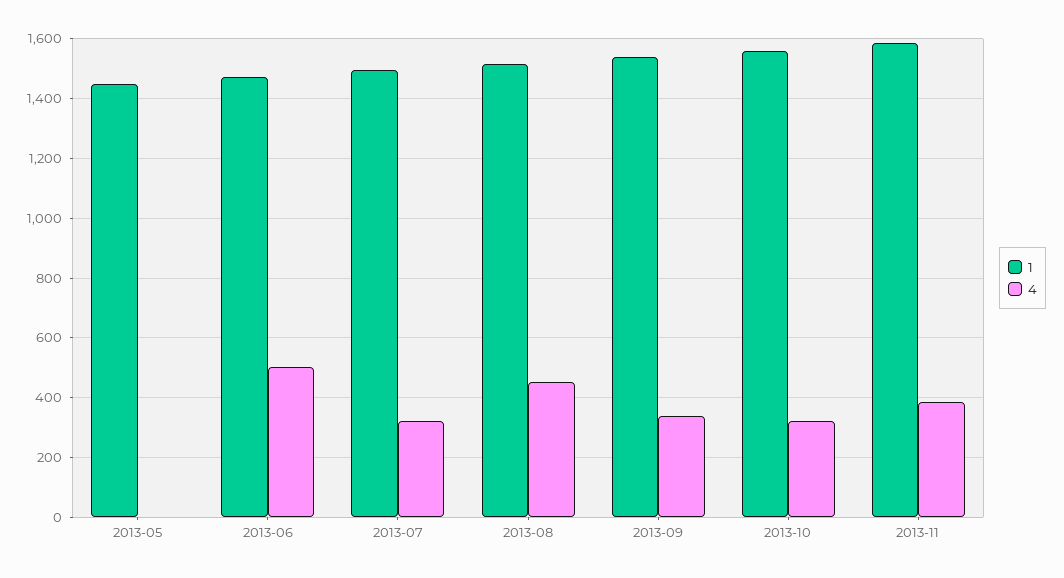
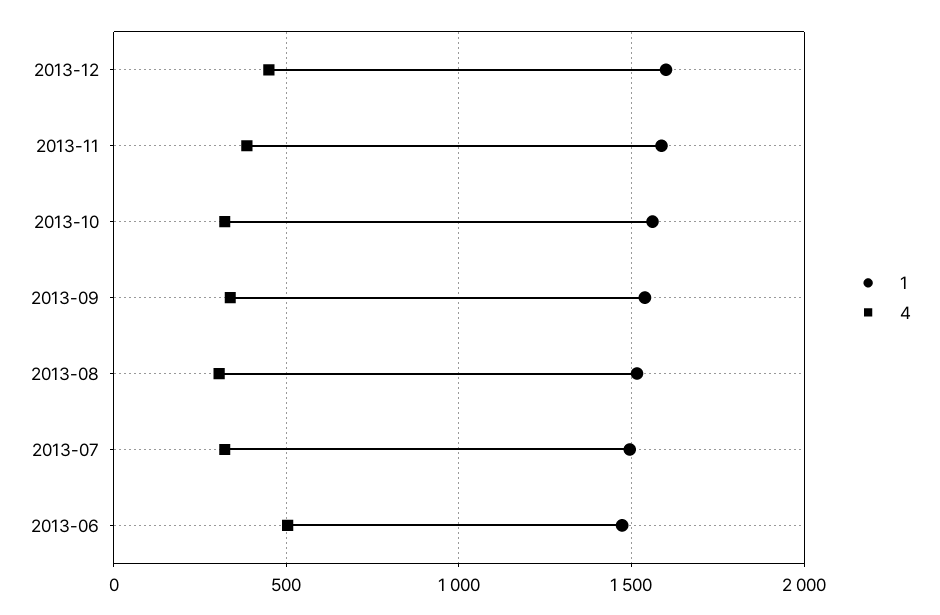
1, 2013-05: 1450 -> none
4, 2013-05: 0 -> none
4, 2013-08: 450 -> 300
1, 2013-12: none -> 1600
4, 2013-12: none -> 450

